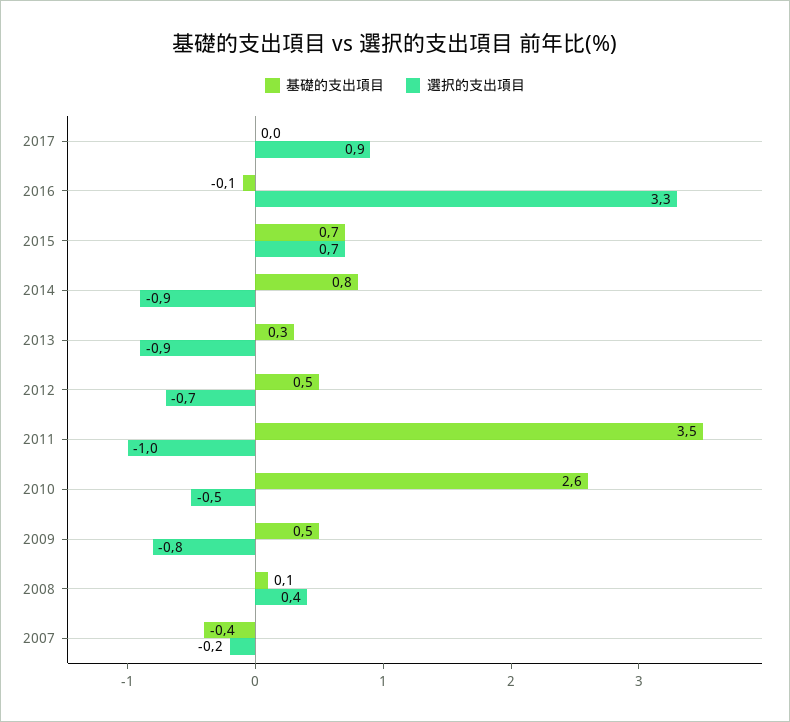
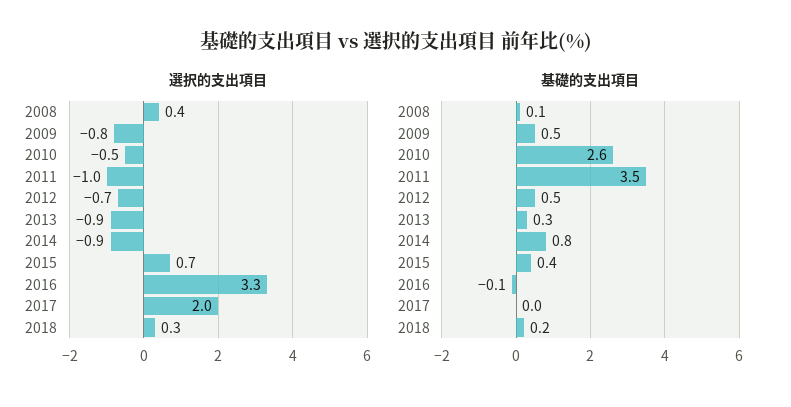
選択的支出項目, 2017: 0.9 -> 2
基礎的支出項目, 2015: 0.7 -> 0.4
基礎的支出項目, 2007: -0.4 -> none
選択的支出項目, 2007: -0.2 -> none
選択的支出項目, 2018: none -> 0.3
基礎的支出項目, 2018: none -> 0.2

